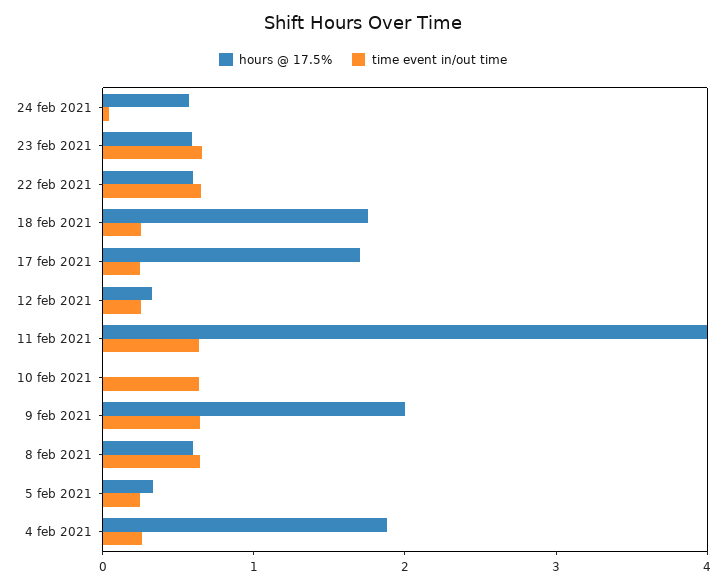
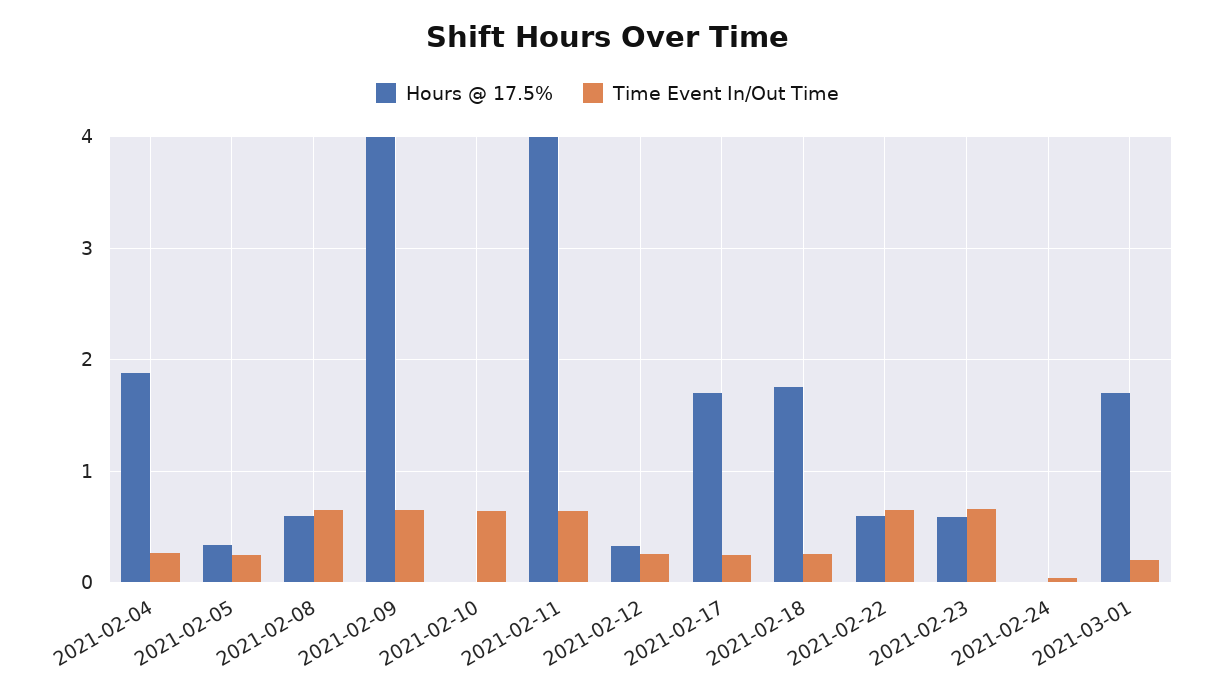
hours @ 17.5%, 24 feb 2021: 0.6 -> 0
hours @ 17.5%, 9 feb 2021: 2 -> 4
hours @ 17.5%, 2021-03-01: none -> 1.7
time event in/out time, 2021-03-01: none -> 0.2

